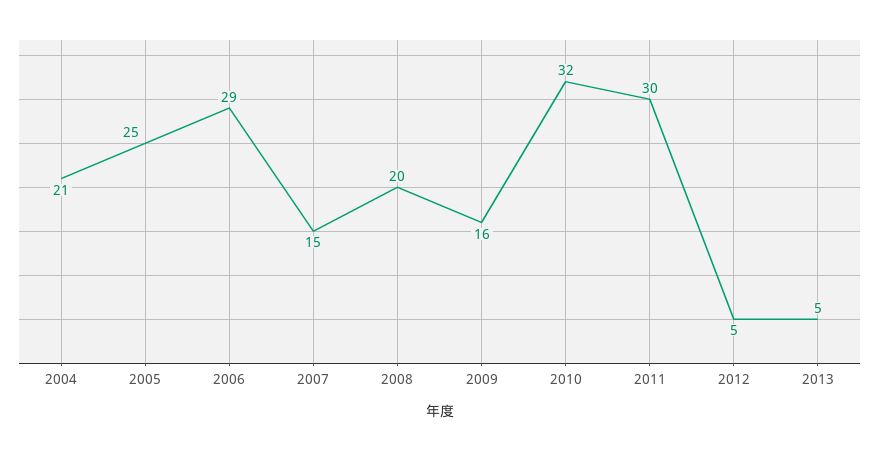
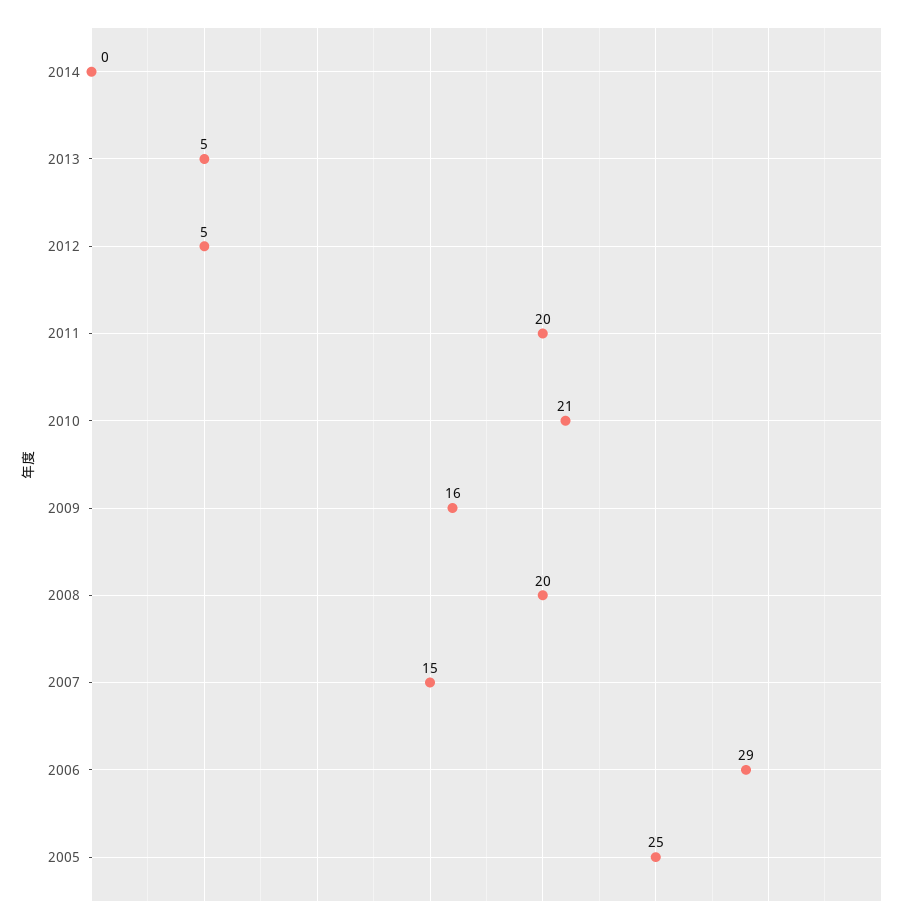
2004: 21 -> none
2010: 32 -> 21
2011: 30 -> 20
2014: none -> 0

